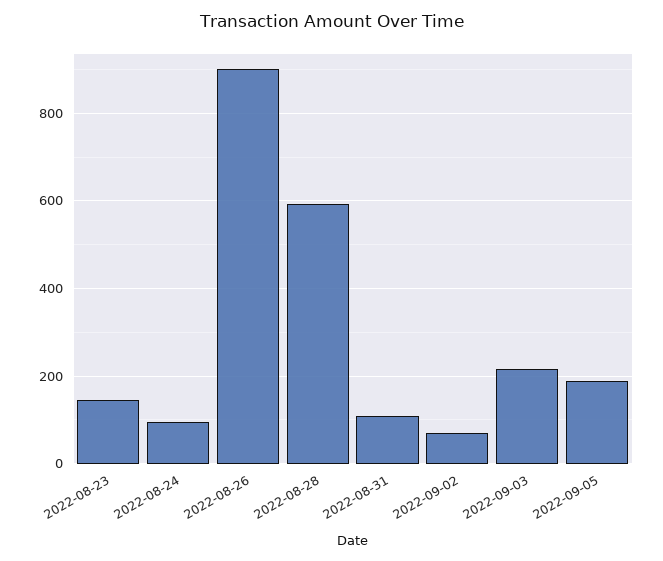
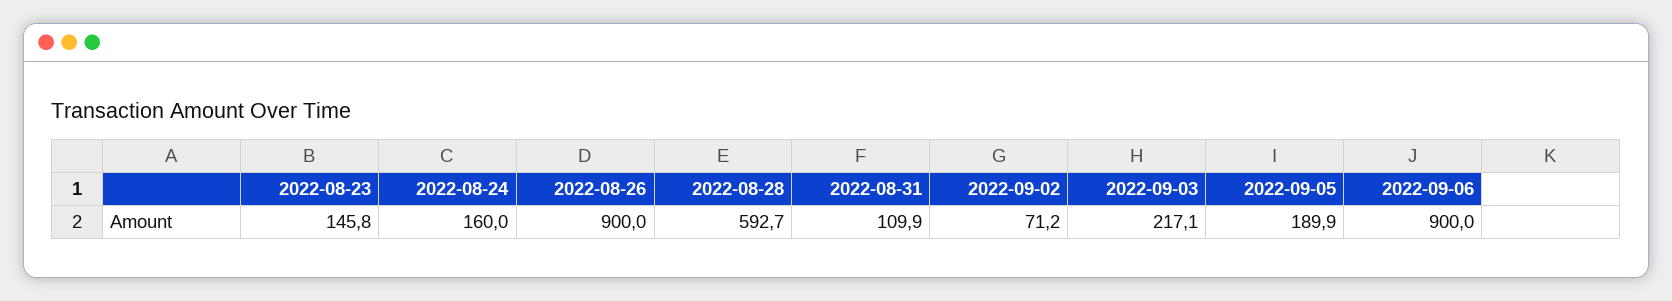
2022-08-24: 100 -> 160
2022-09-06: none -> 900

